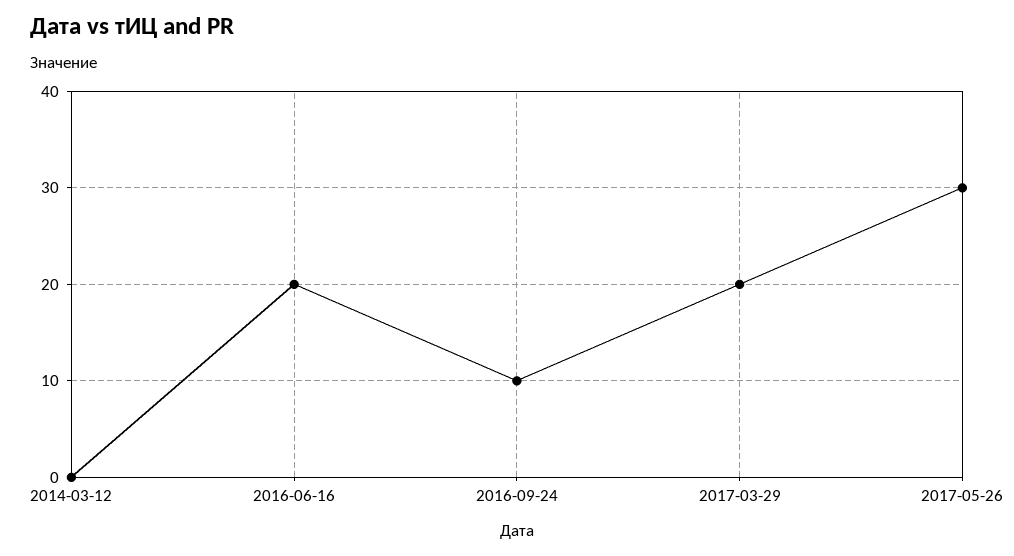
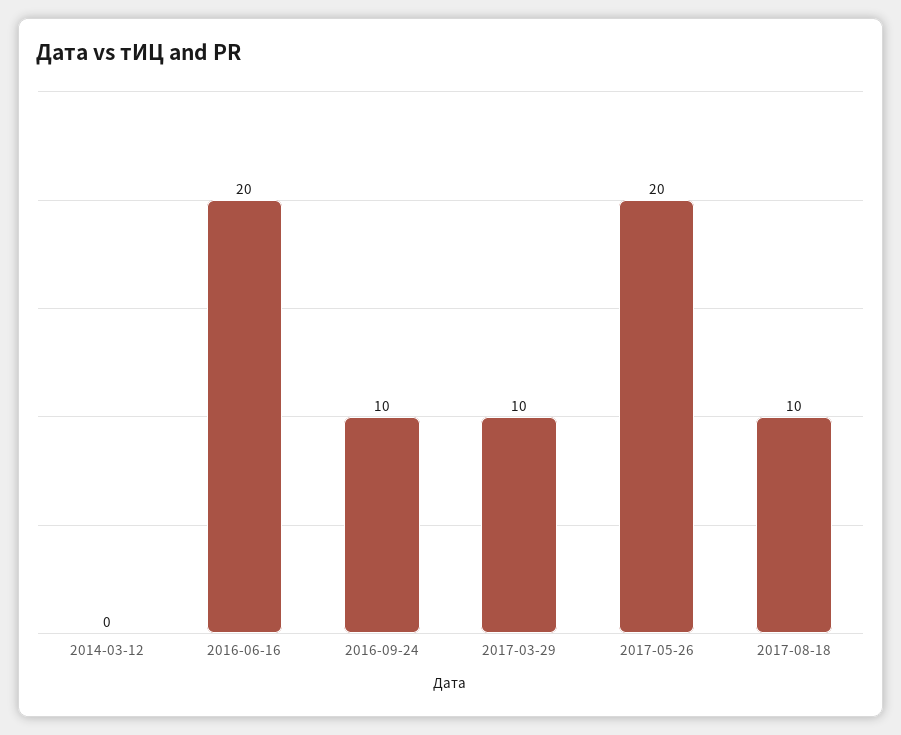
2017-03-29: 20 -> 10
2017-05-26: 30 -> 20
2017-08-18: none -> 10

